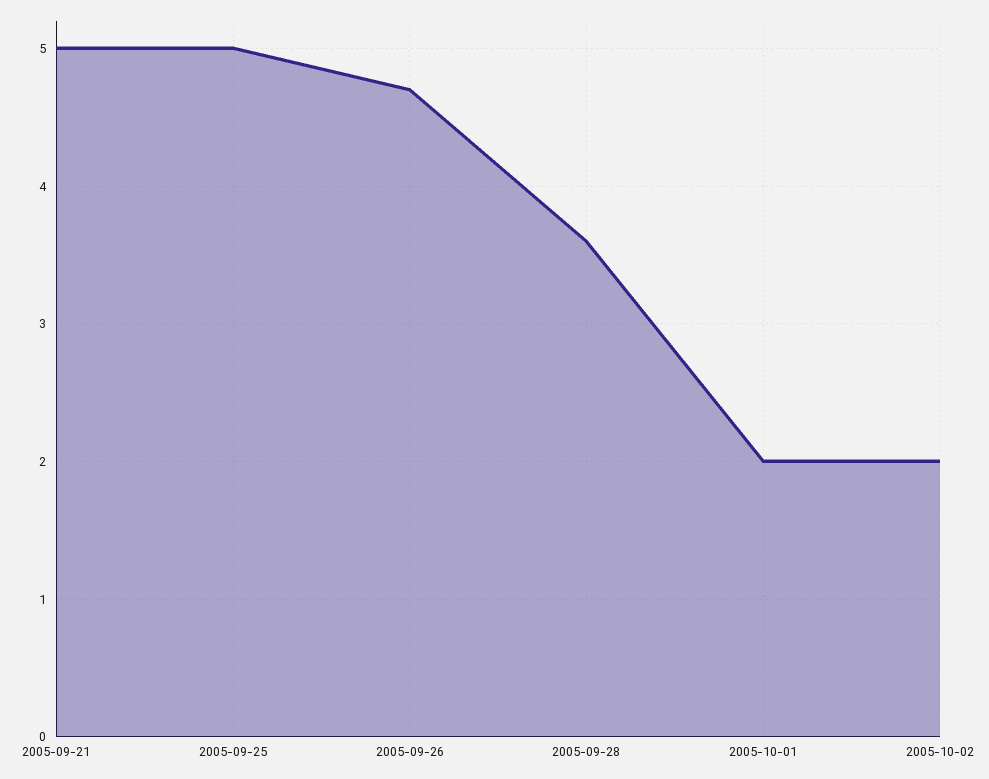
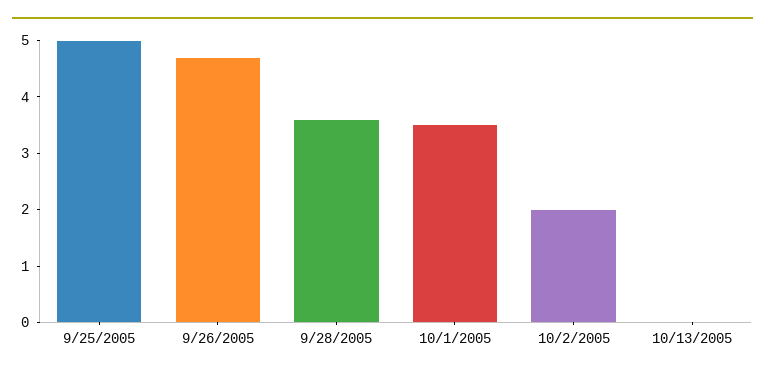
2005-09-21: 5 -> none
2005-10-01: 2 -> 3.5
10/13/2005: none -> 0

